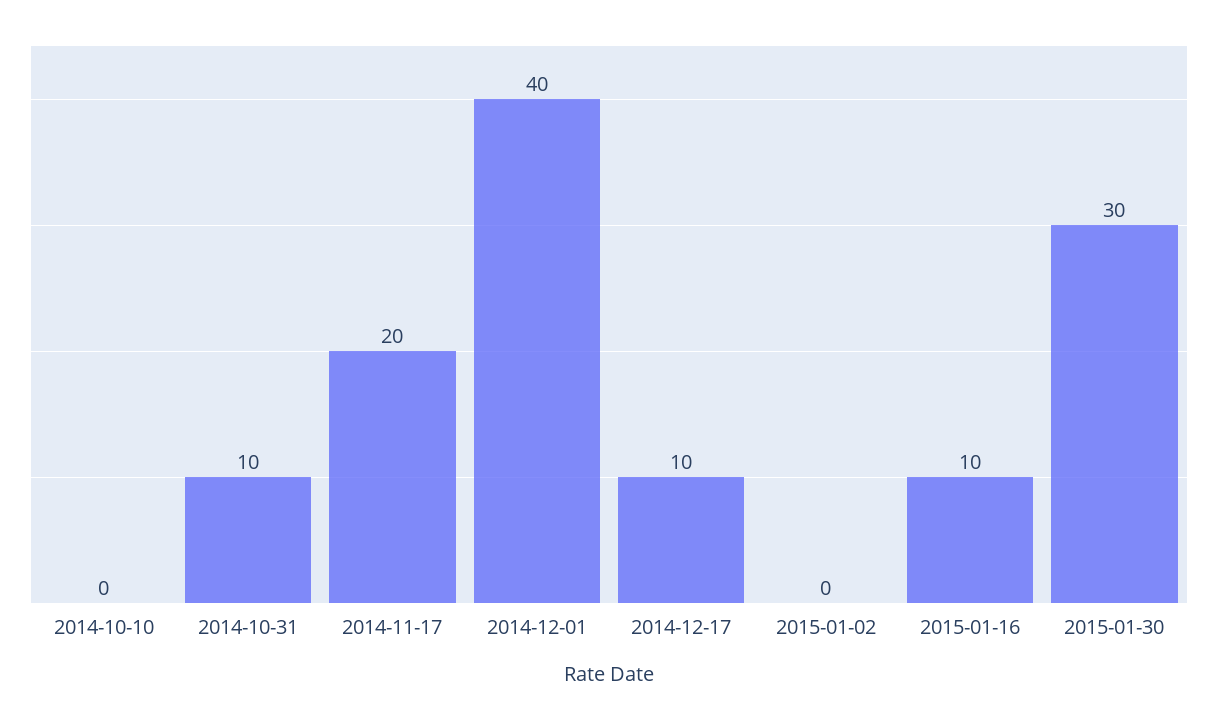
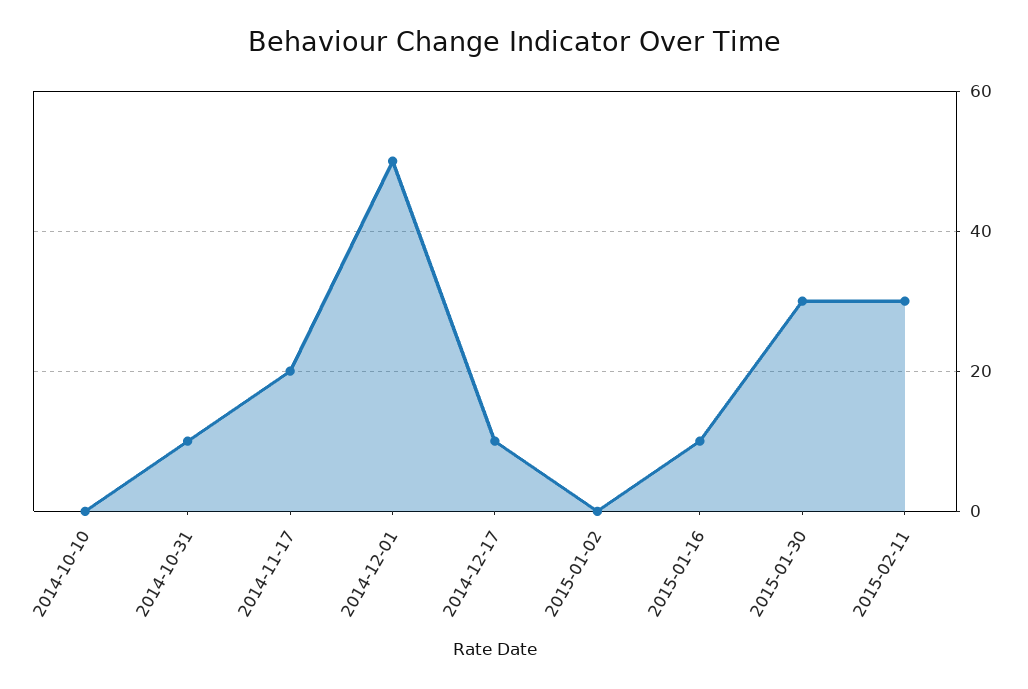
2014-12-01: 40 -> 50
2015-02-11: none -> 30

